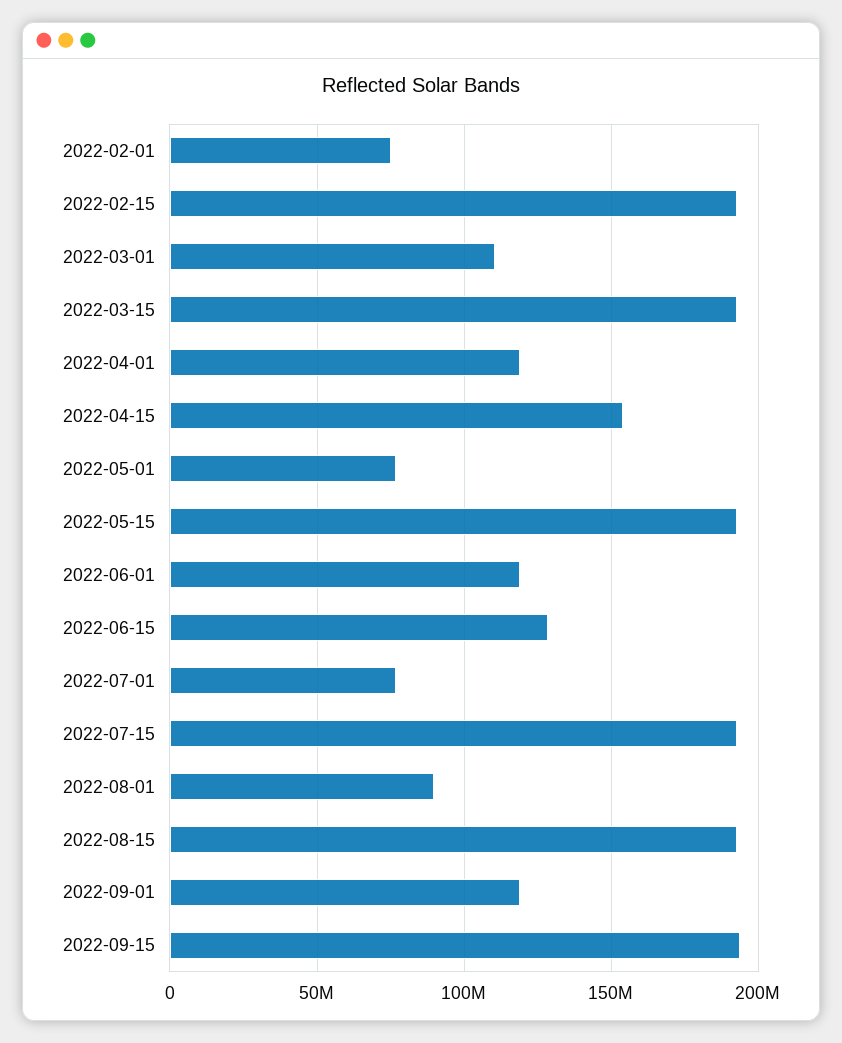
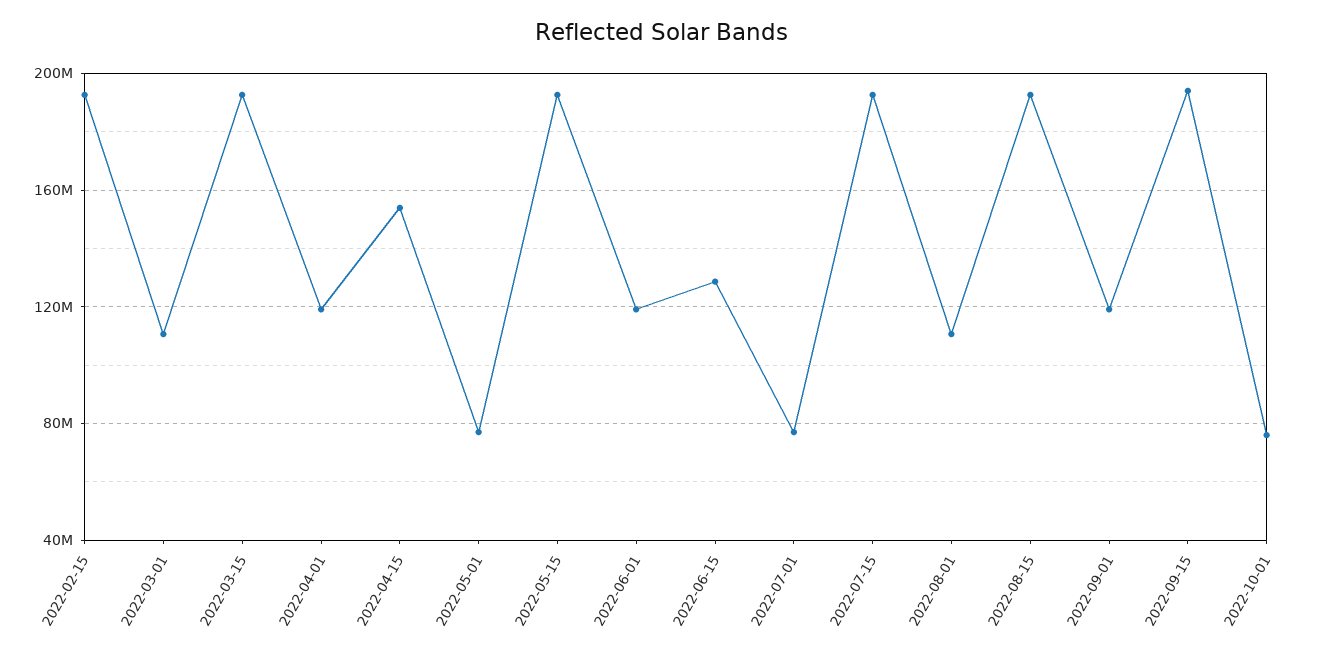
2022-02-01: 75000000 -> none
2022-08-01: 90000000 -> 110000000
2022-10-01: none -> 75000000

